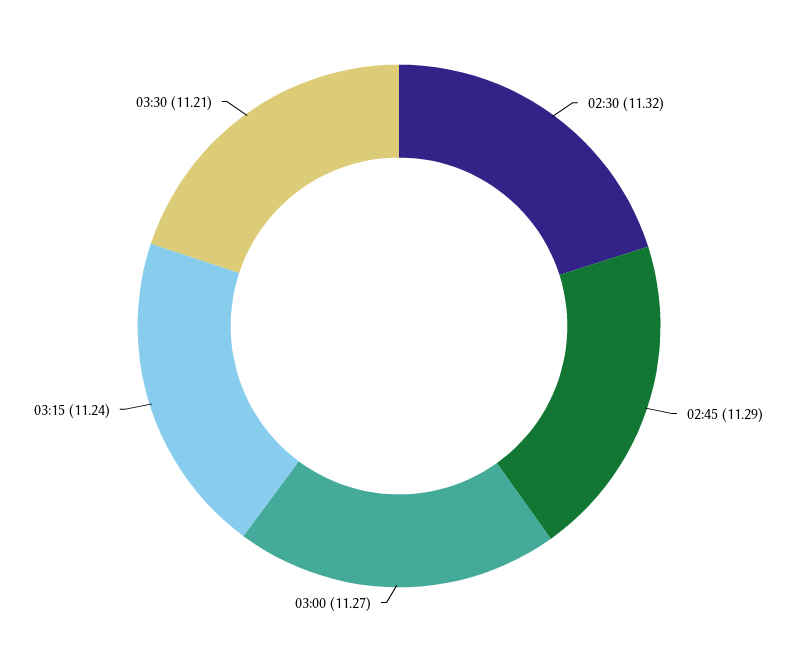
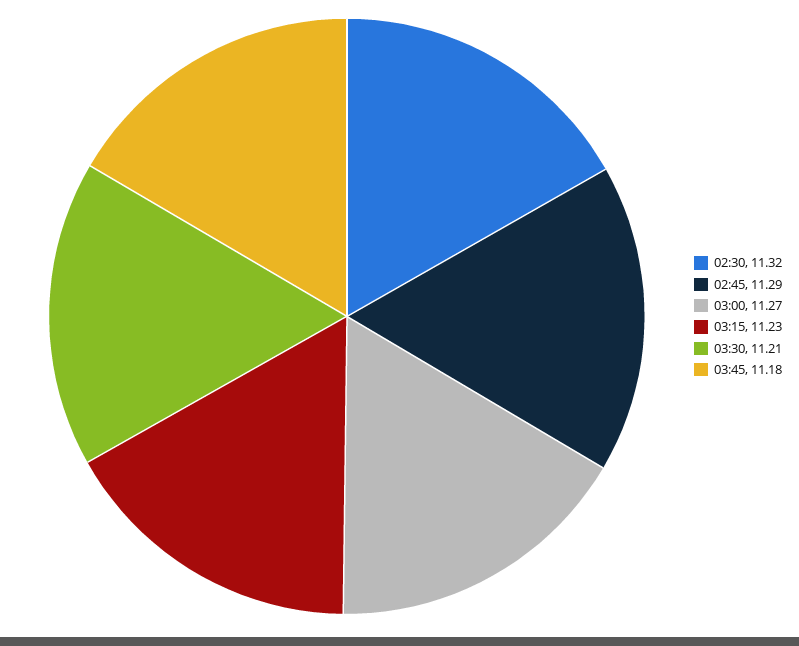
03:15: 11.24 -> 11.23
03:45: none -> 11.18

